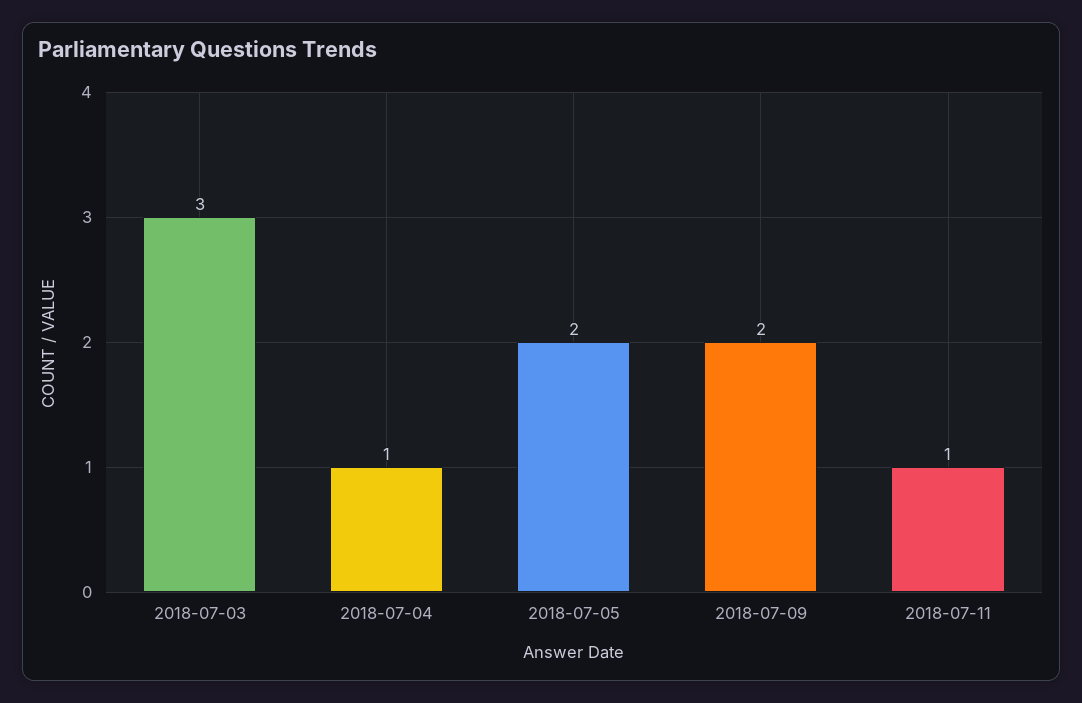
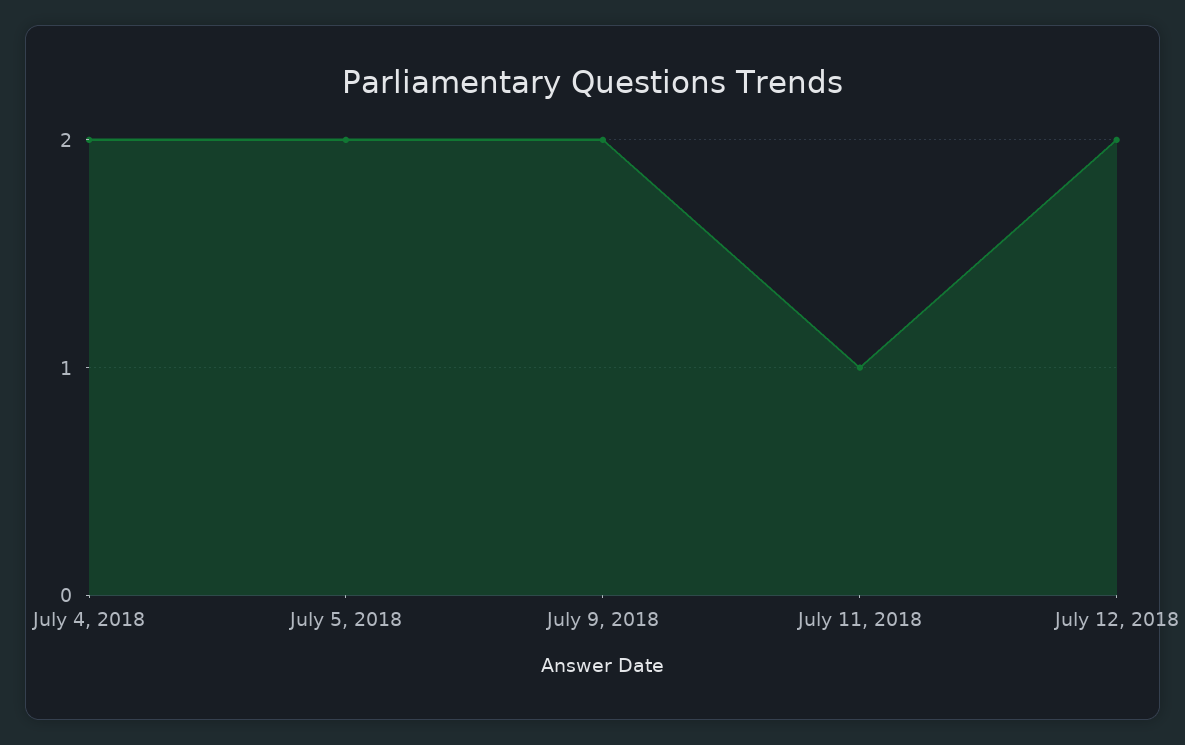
2018-07-03: 3 -> none
2018-07-04: 1 -> 2
July 12, 2018: none -> 2

